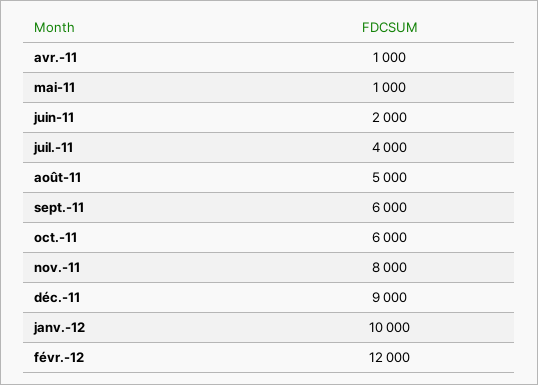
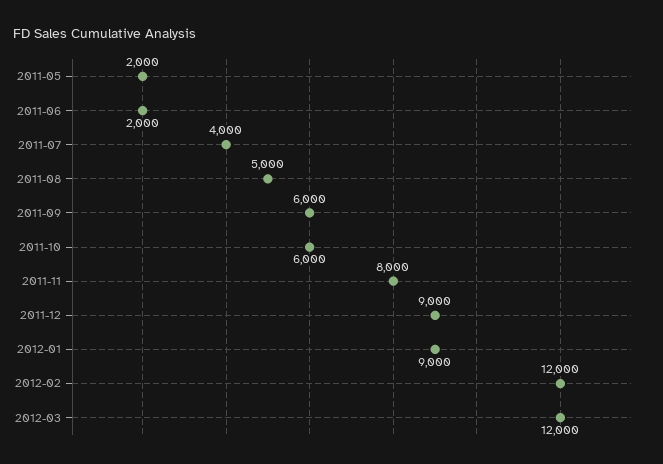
avr.-11: 1000 -> none
mai-11: 1000 -> 2000
janv.-12: 10000 -> 9000
2012-03: none -> 12000

